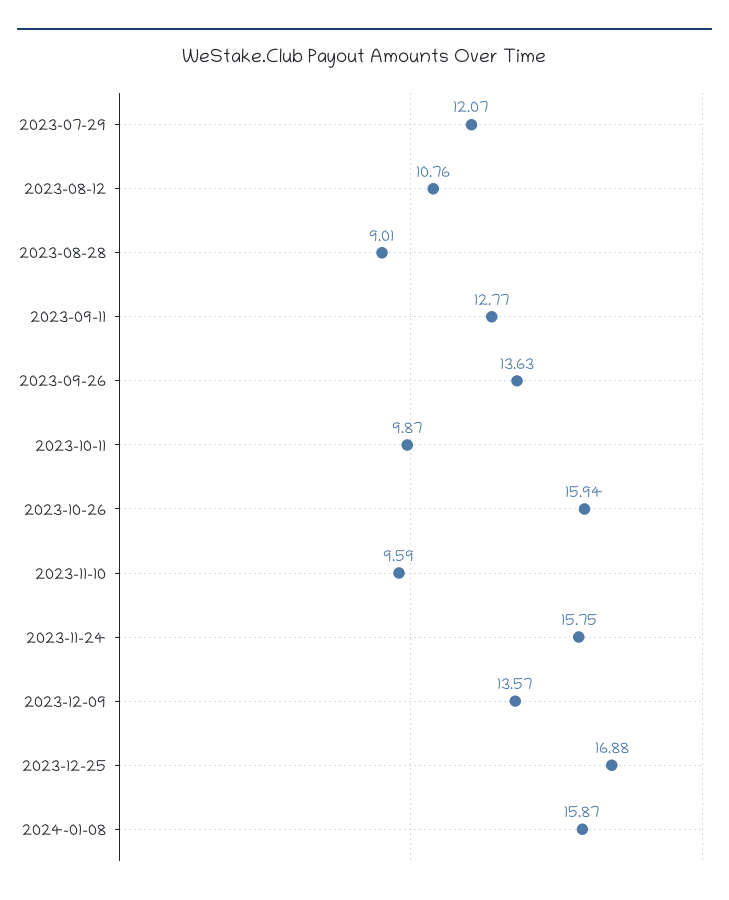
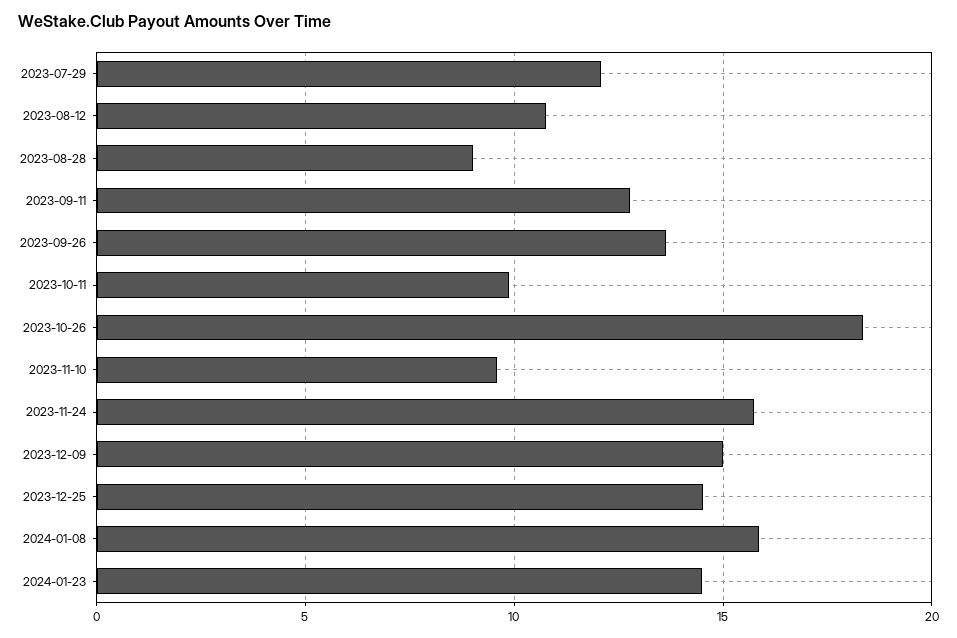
2023-10-26: 15.94 -> 18.5
2023-12-09: 13.57 -> 15
2023-12-25: 16.88 -> 14.5
2024-01-23: none -> 14.5

